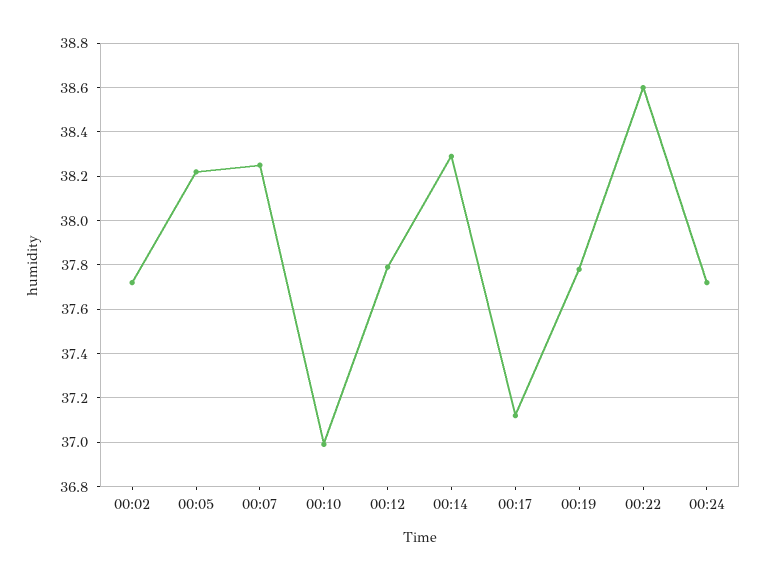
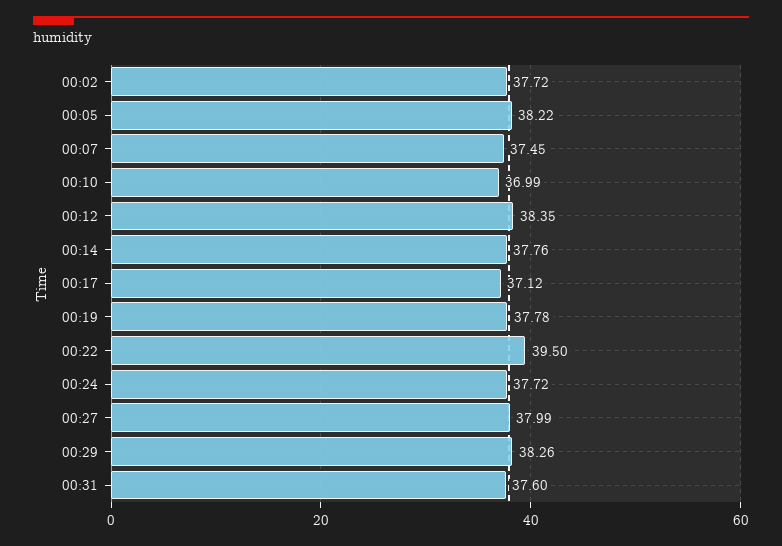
00:07: 38.25 -> 37.45
00:12: 37.8 -> 38.35
00:14: 38.3 -> 37.76
00:22: 38.6 -> 39.5
00:27: none -> 37.99
00:29: none -> 38.26
00:31: none -> 37.6

